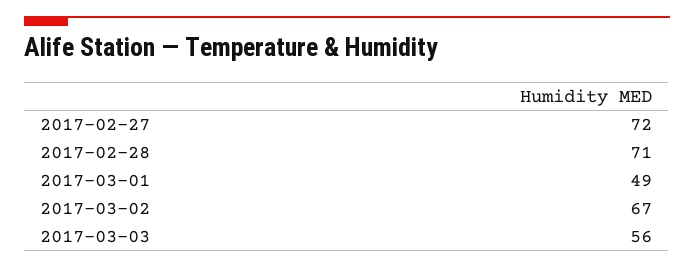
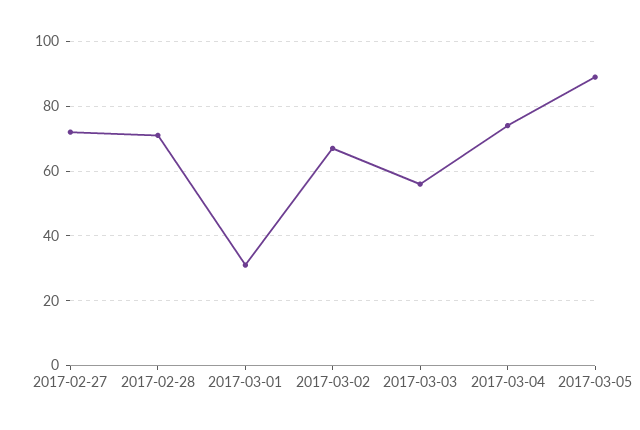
2017-03-01: 49 -> 30
2017-03-04: none -> 75
2017-03-05: none -> 90

